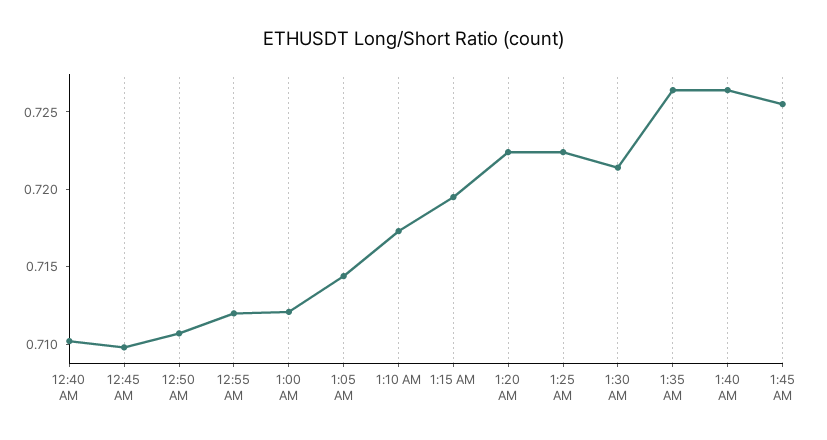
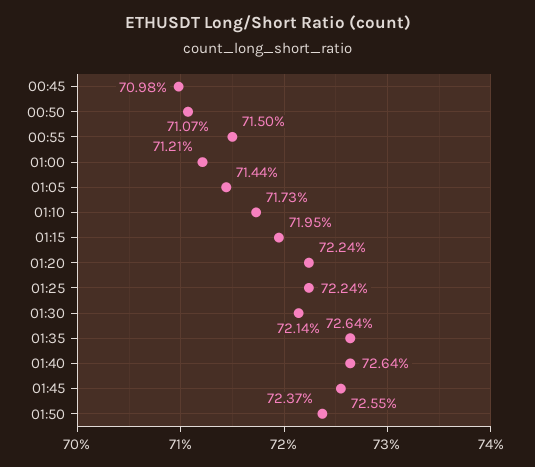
12:40 AM: 0.71 -> none
12:55 AM: 0.712 -> 0.715
01:50: none -> 0.7237

